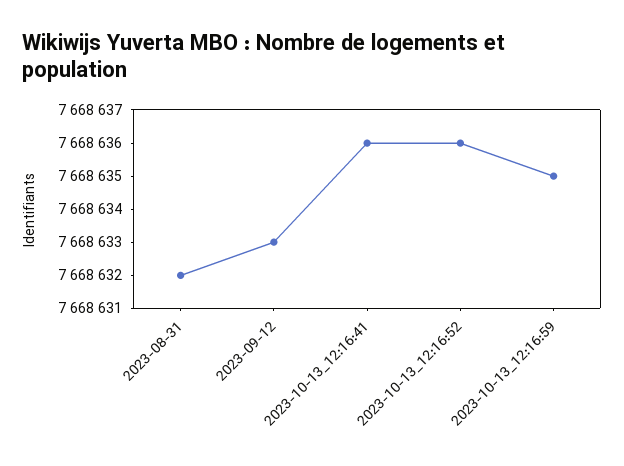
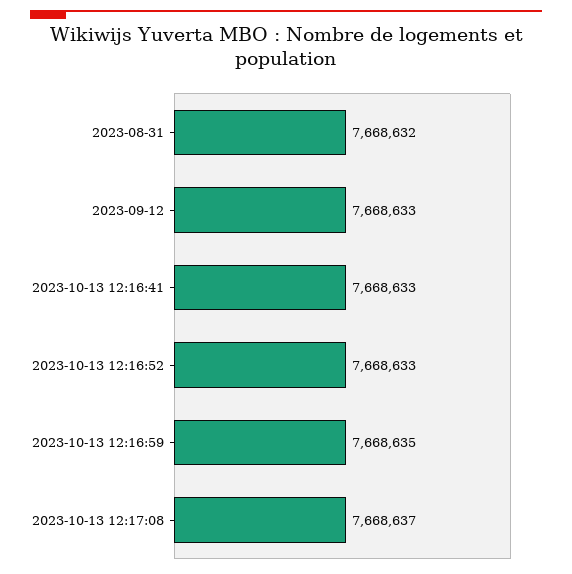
2023-10-13_12:16:41: 7668636 -> 7668633
2023-10-13_12:16:52: 7668636 -> 7668633
2023-10-13 12:17:08: none -> 7668637

